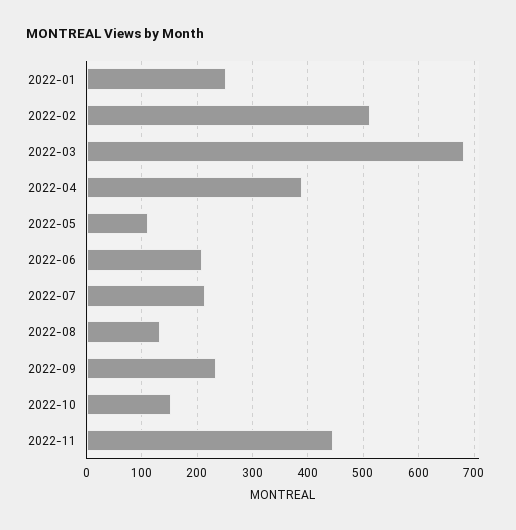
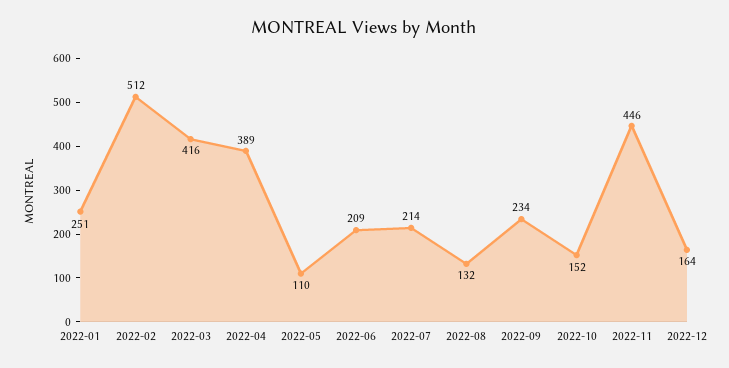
2022-03: 680 -> 416
2022-12: none -> 164

